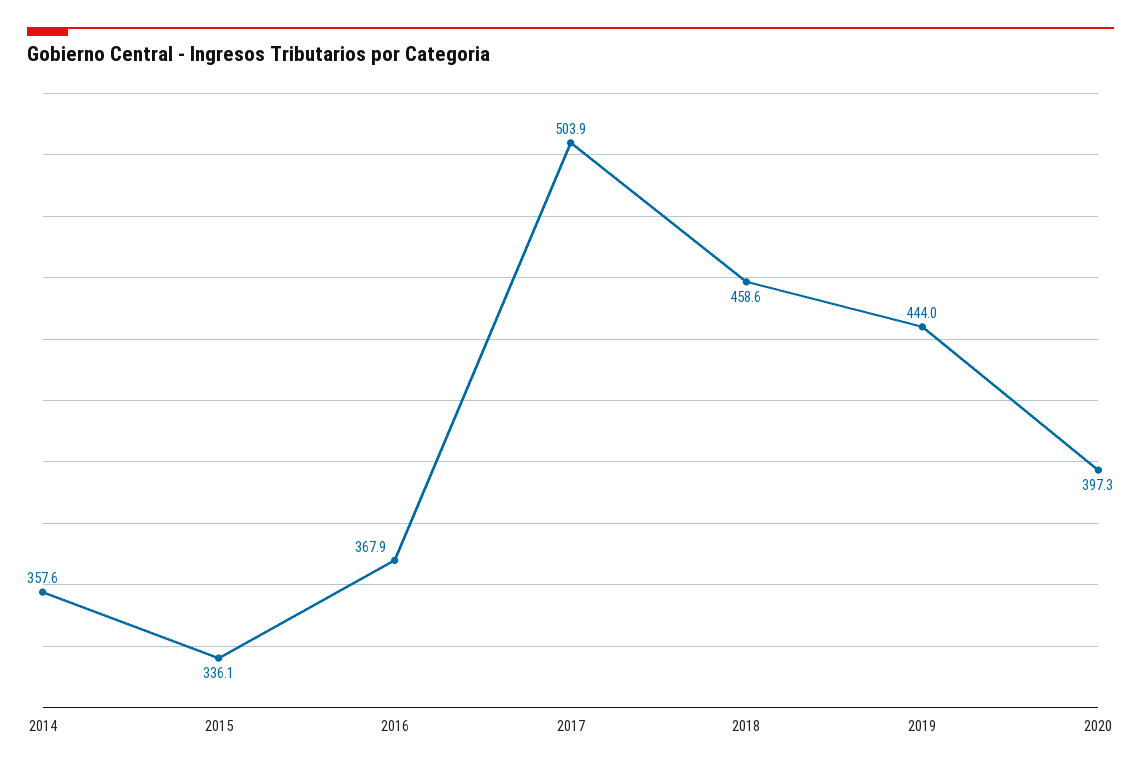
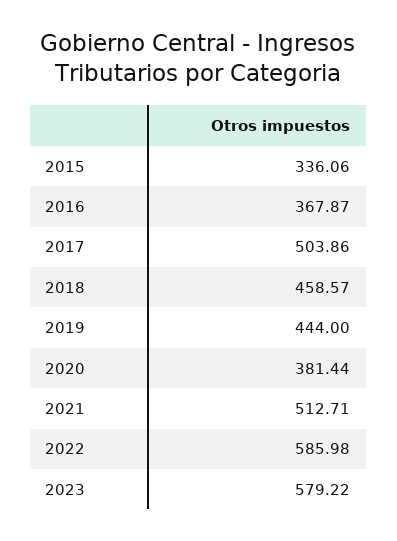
2014: 357.6 -> none
2020: 397.3 -> 381.44
2021: none -> 512.71
2022: none -> 585.98
2023: none -> 579.22

